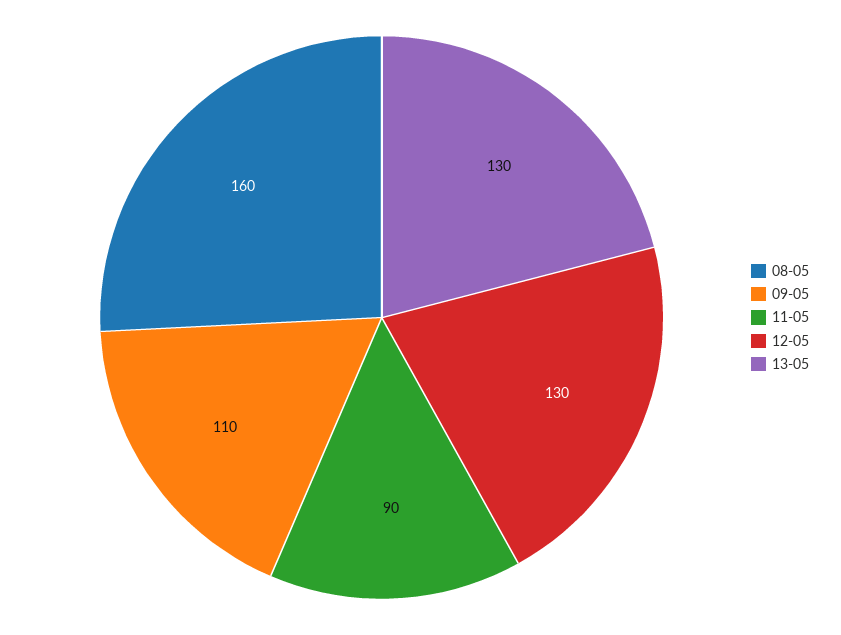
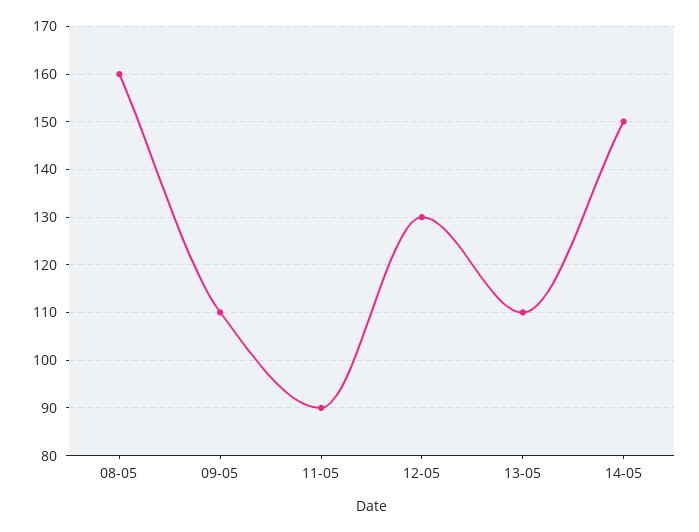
13-05: 130 -> 110
14-05: none -> 150

